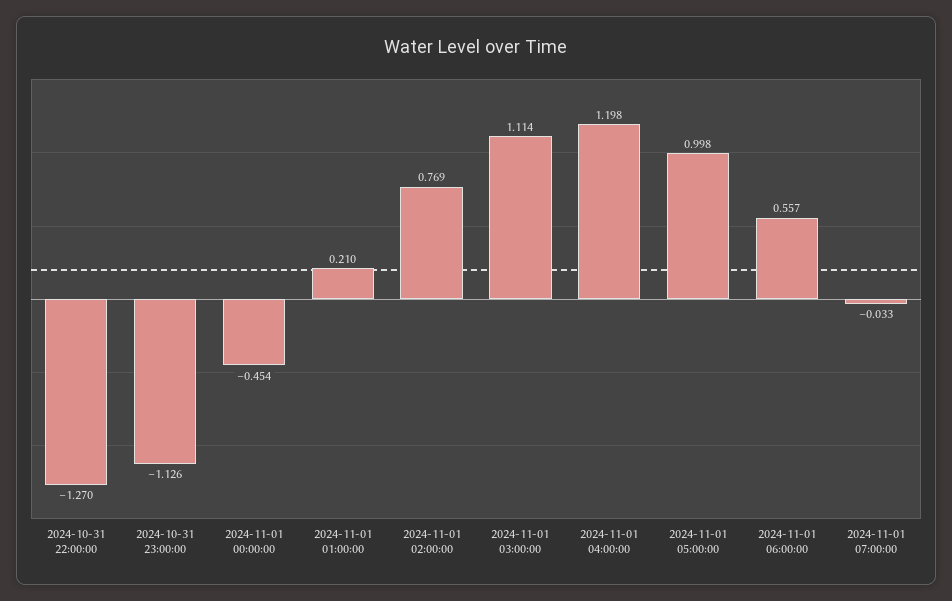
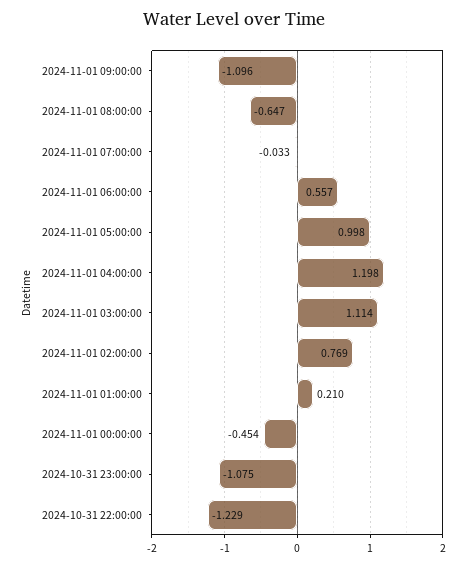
2024-10-31 22:00:00: -1.27 -> -1.229
2024-10-31 23:00:00: -1.126 -> -1.075
2024-11-01 09:00:00: none -> -1.096
2024-11-01 08:00:00: none -> -0.647

